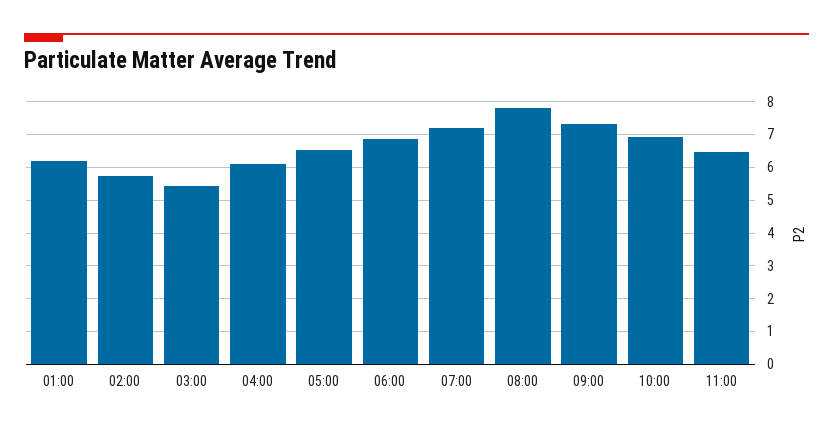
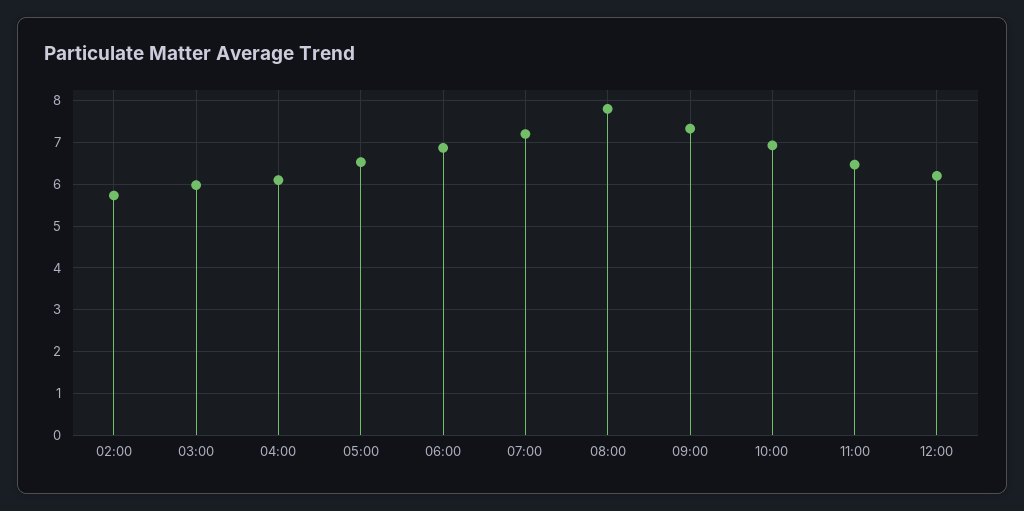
01:00: 6.2 -> none
03:00: 5.4 -> 6
12:00: none -> 6.2

